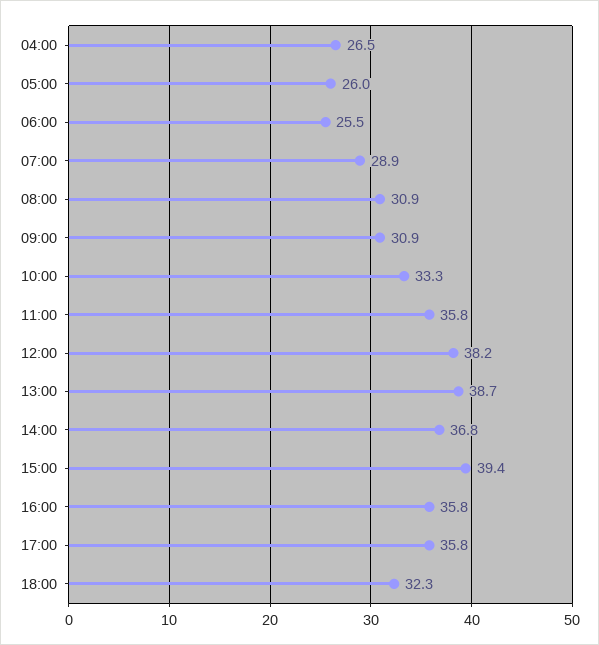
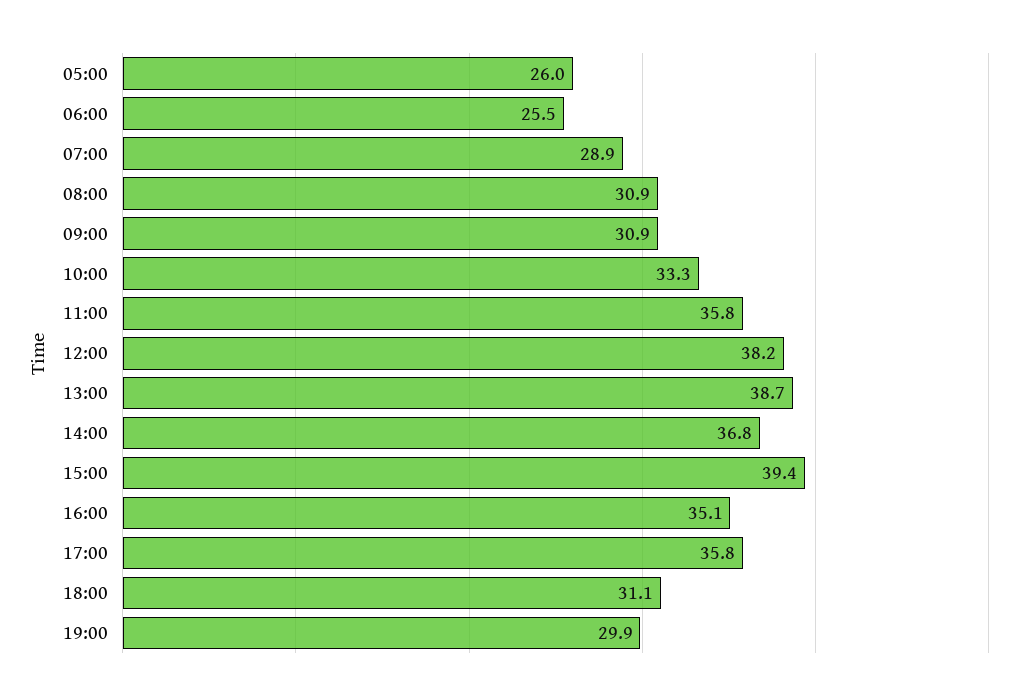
04:00: 26.5 -> none
16:00: 35.8 -> 35.1
18:00: 32.3 -> 31.1
19:00: none -> 29.9

